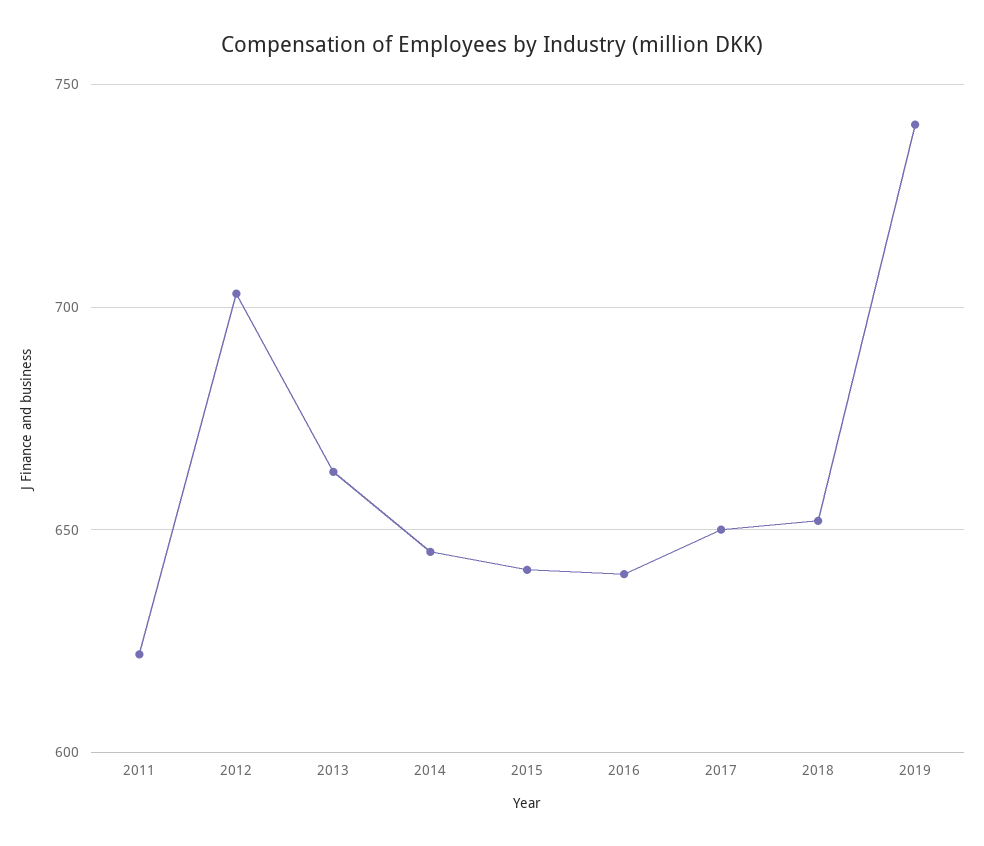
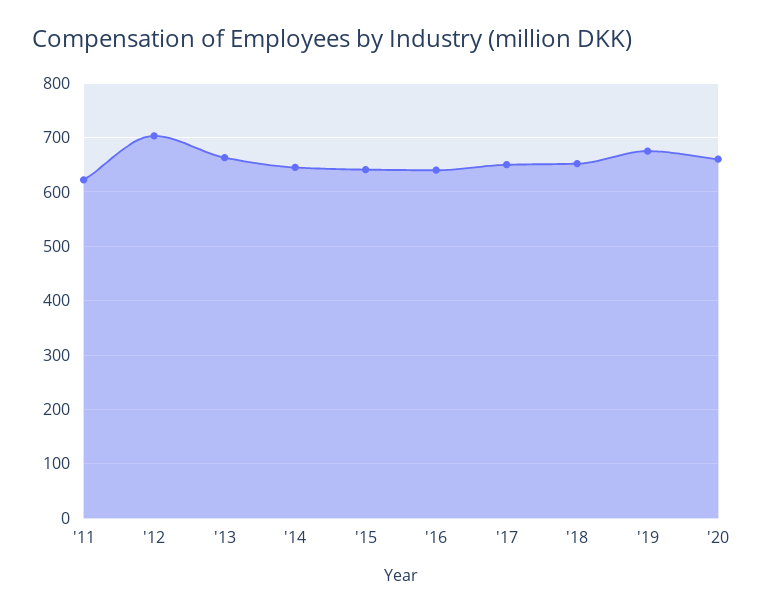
2019: 740 -> 680
'20: none -> 660

